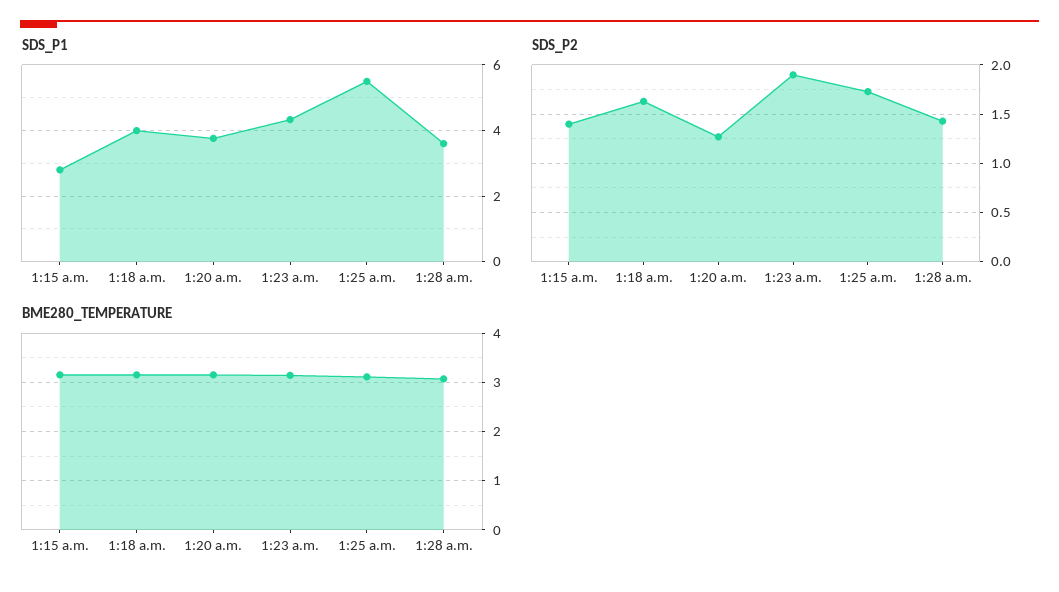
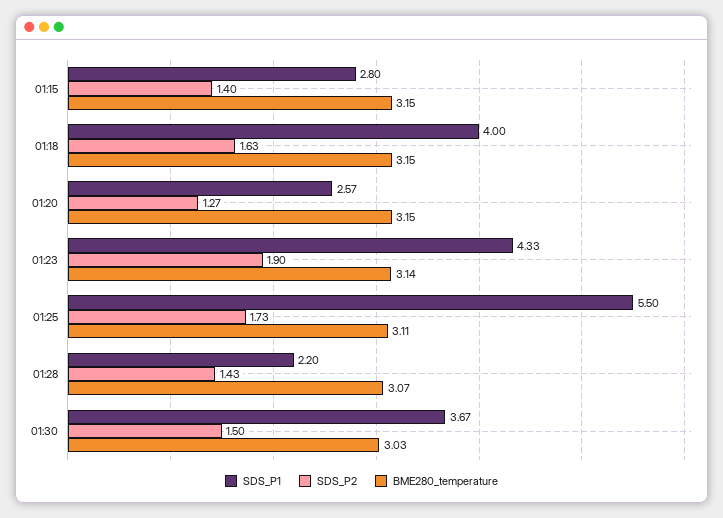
SDS_P1, 1:20 a.m.: 3.8 -> 2.57
SDS_P1, 1:28 a.m.: 3.6 -> 2.2
SDS_P1, 01:30: none -> 3.67
SDS_P2, 01:30: none -> 1.5
BME280_TEMPERATURE, 01:30: none -> 3.03

